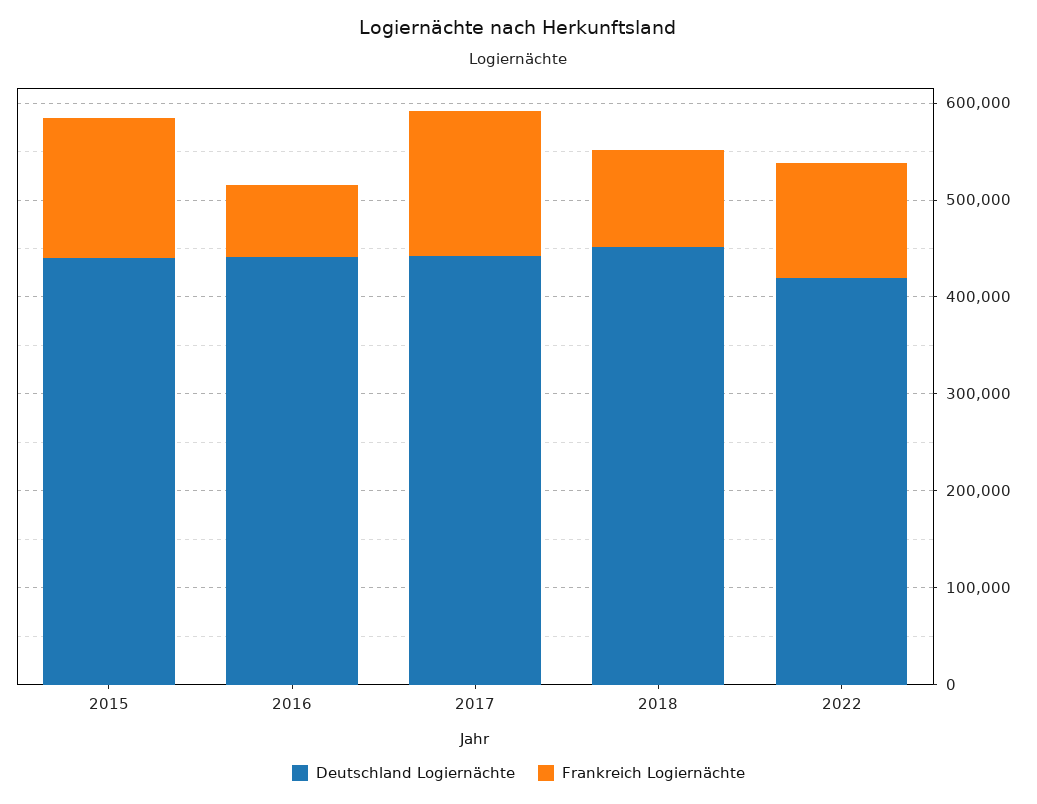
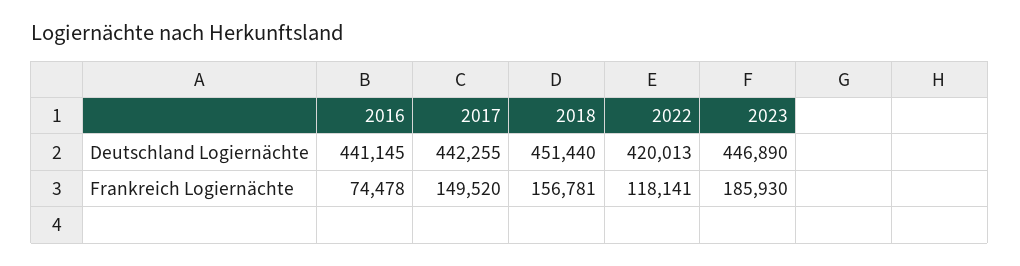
Deutschland Logiernächte, 2015: 440000 -> none
Frankreich Logiernächte, 2015: 140000 -> none
Frankreich Logiernächte, 2018: 100000 -> 156781
Deutschland Logiernächte, 2023: none -> 446890
Frankreich Logiernächte, 2023: none -> 185930

